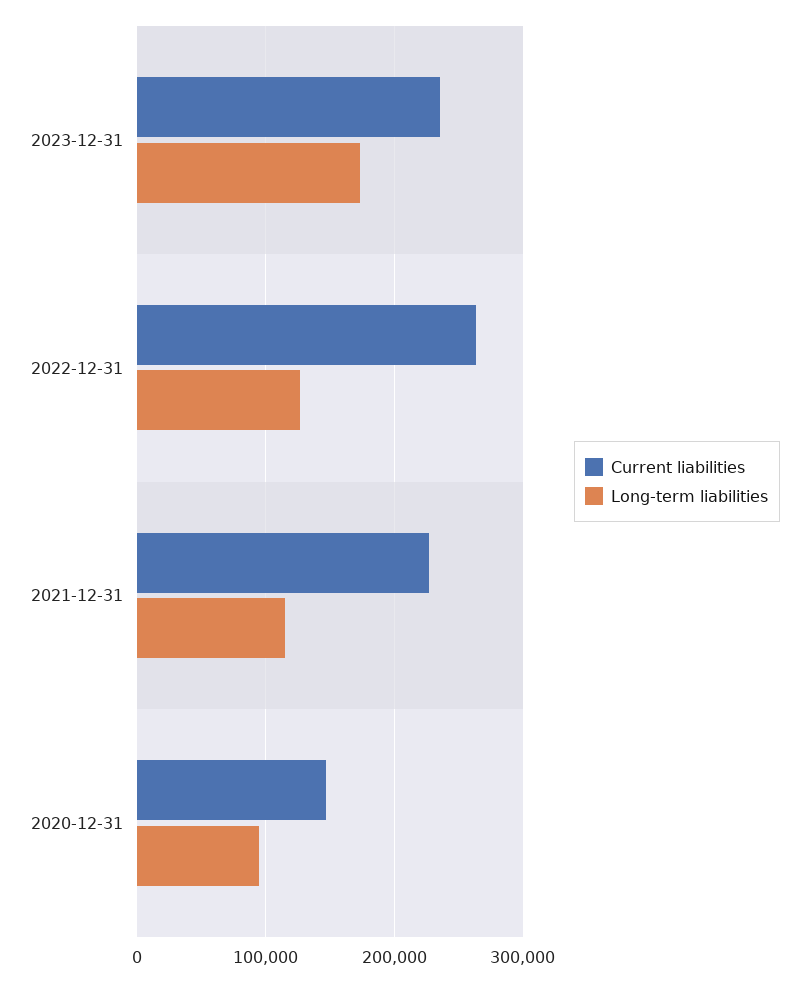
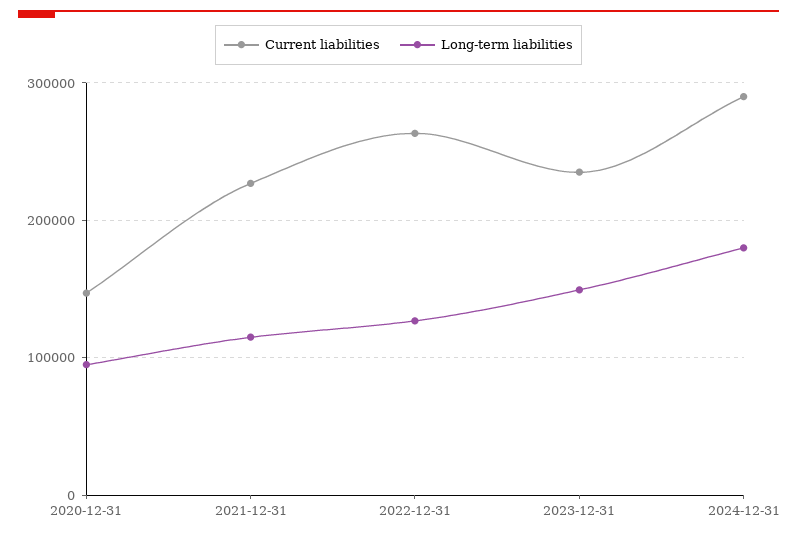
Long-term liabilities, 2023-12-31: 170000 -> 150000
Current liabilities, 2024-12-31: none -> 290000
Long-term liabilities, 2024-12-31: none -> 180000

